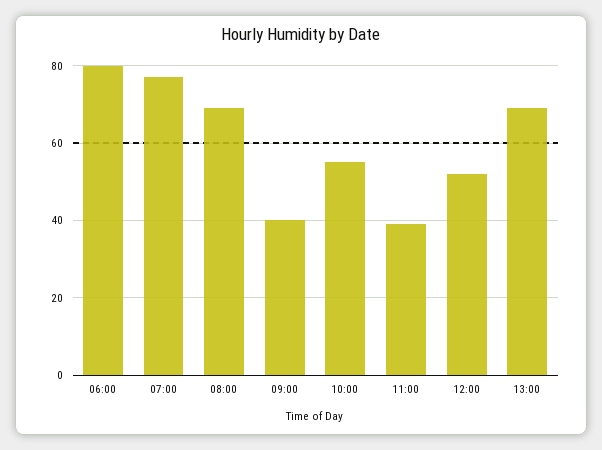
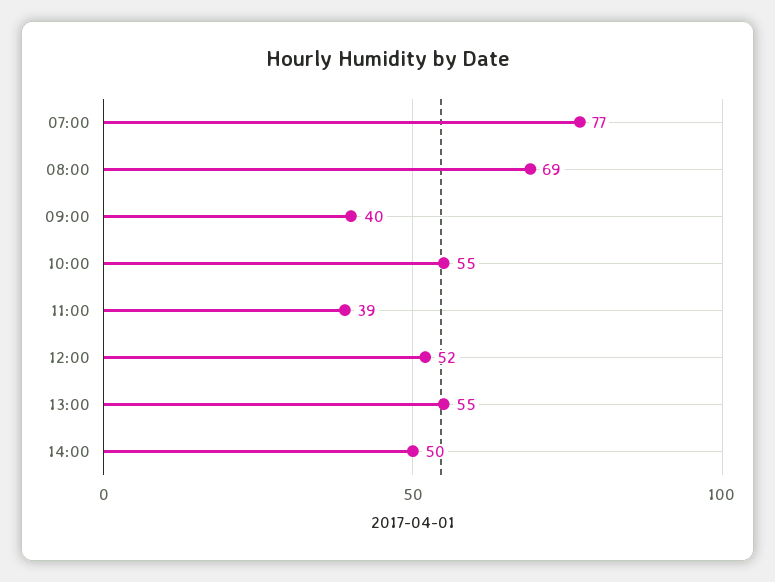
06:00: 80 -> none
13:00: 70 -> 55
14:00: none -> 50

